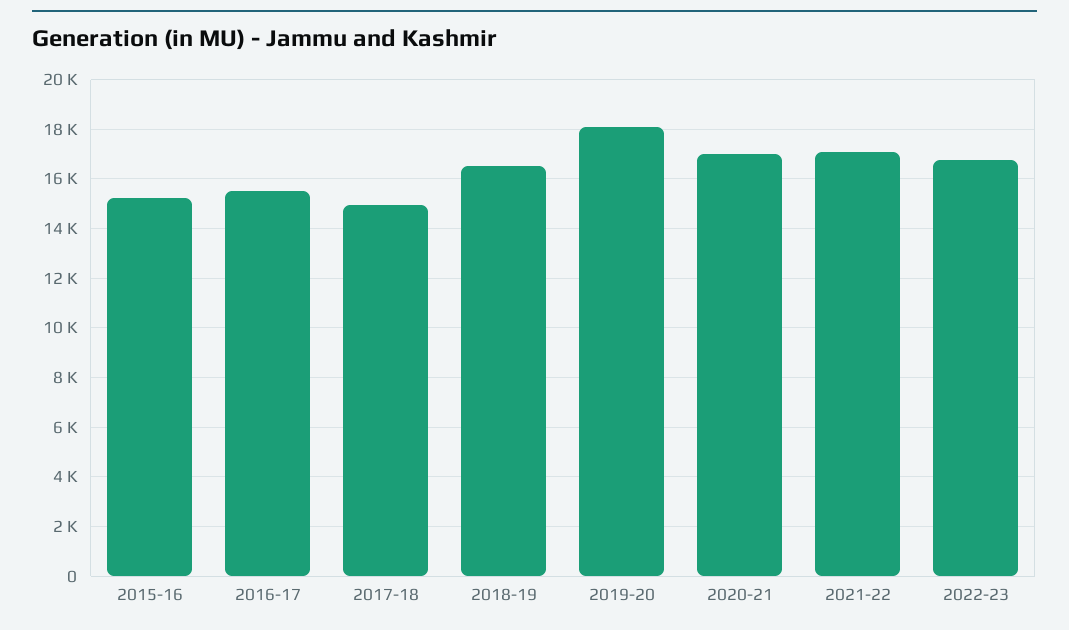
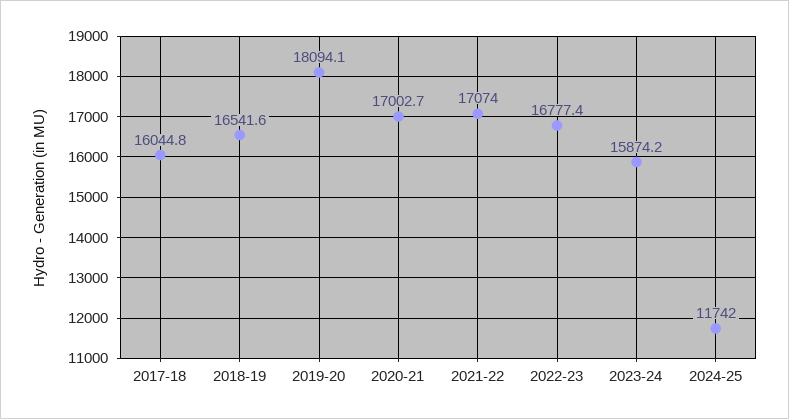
2015-16: 15250 -> none
2016-17: 15500 -> none
2017-18: 15000 -> 16044.8
2023-24: none -> 15874.2
2024-25: none -> 11742

